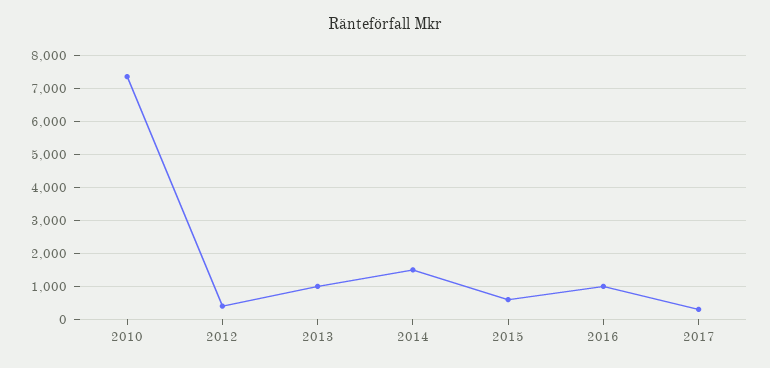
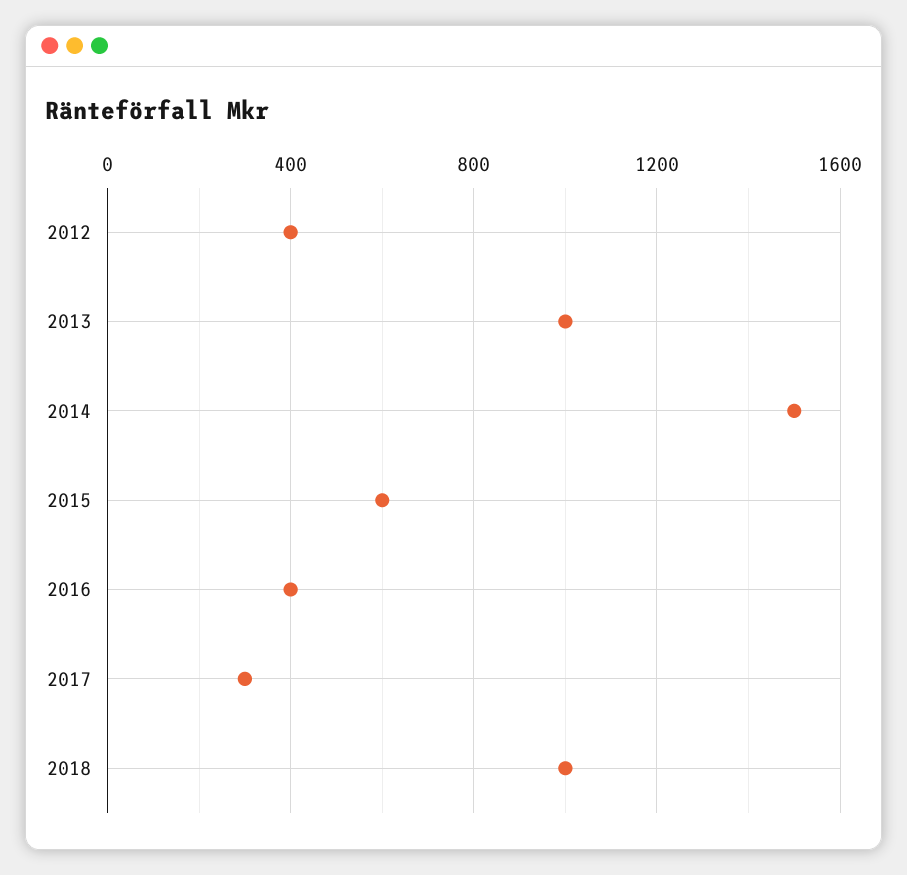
2010: 7400 -> none
2016: 1000 -> 400
2018: none -> 1000

